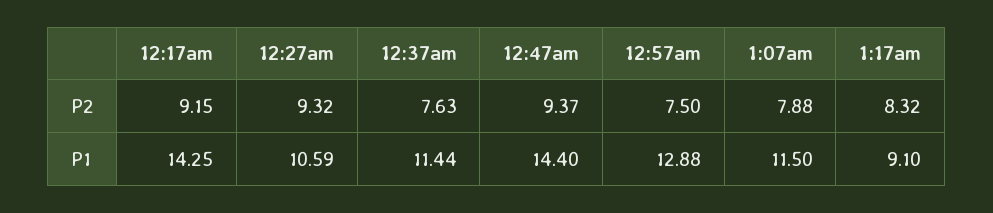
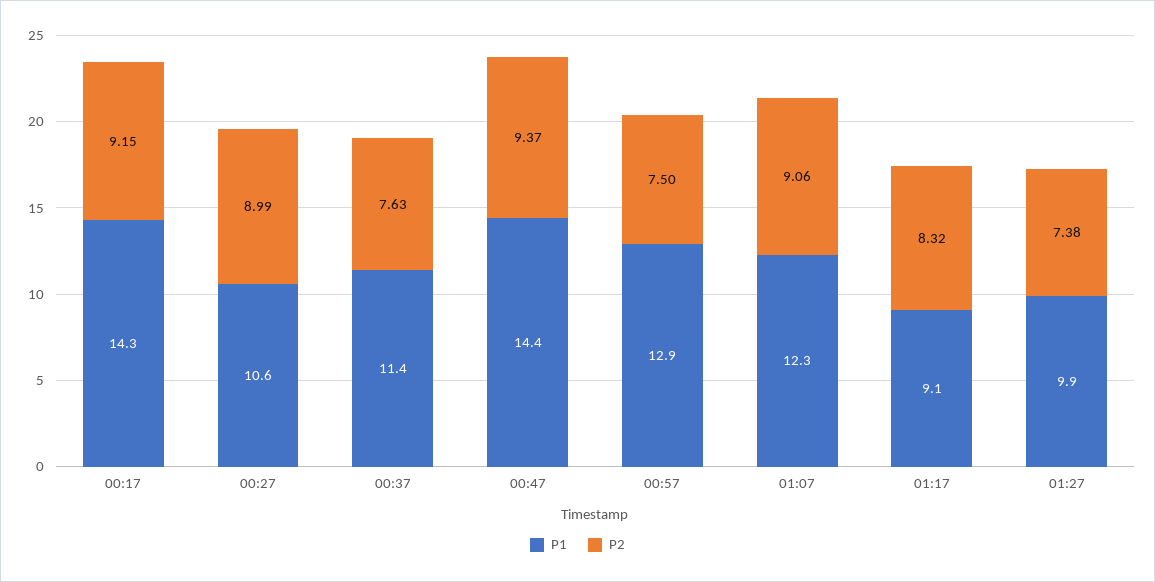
P2, 12:27am: 9.32 -> 8.99
P2, 1:07am: 7.88 -> 9.06
P1, 1:07am: 11.5 -> 12.3
P1, 01:27: none -> 9.9
P2, 01:27: none -> 7.38

